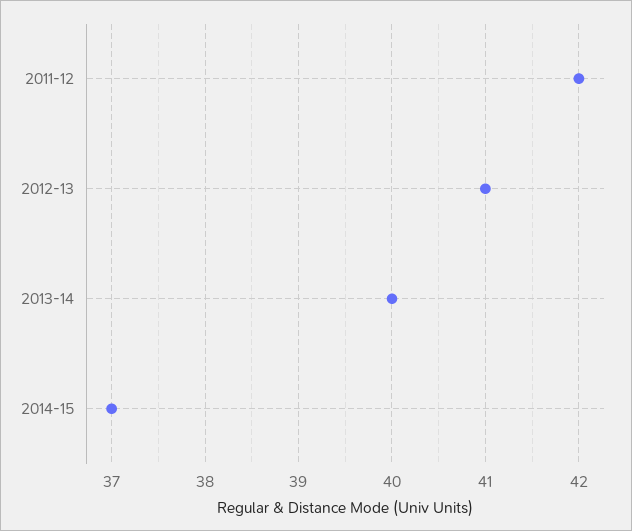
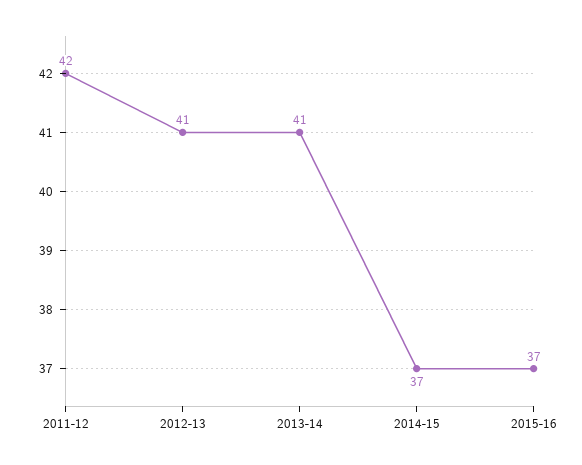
2013-14: 40 -> 41
2015-16: none -> 37

